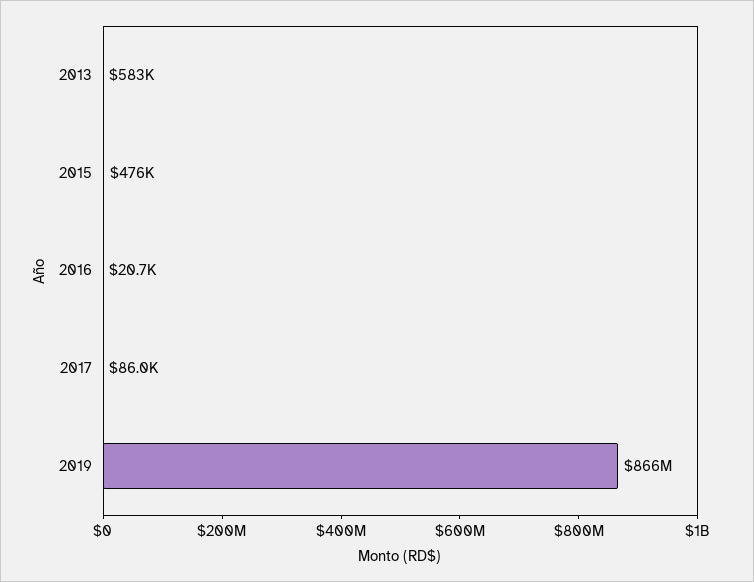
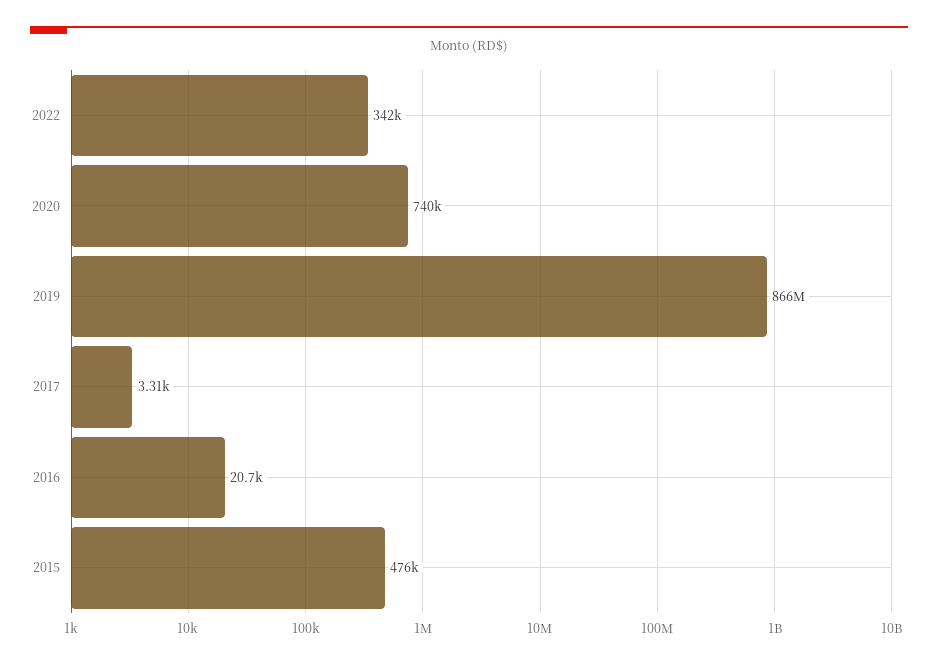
2013: 583000 -> none
2017: 86000 -> 3310
2022: none -> 342000
2020: none -> 740000

